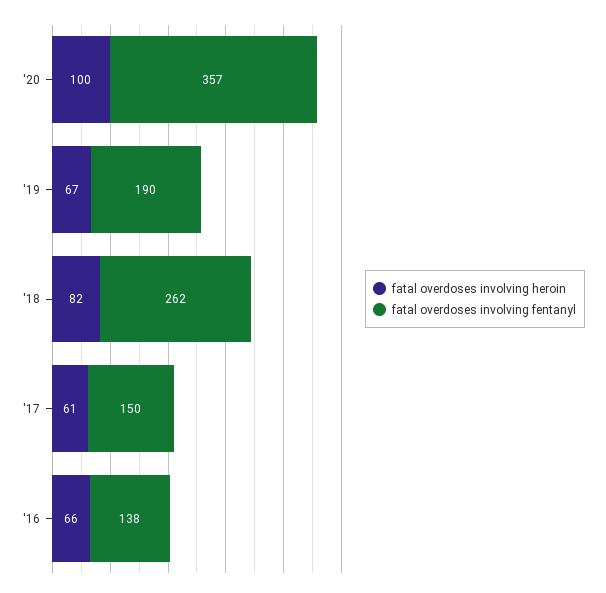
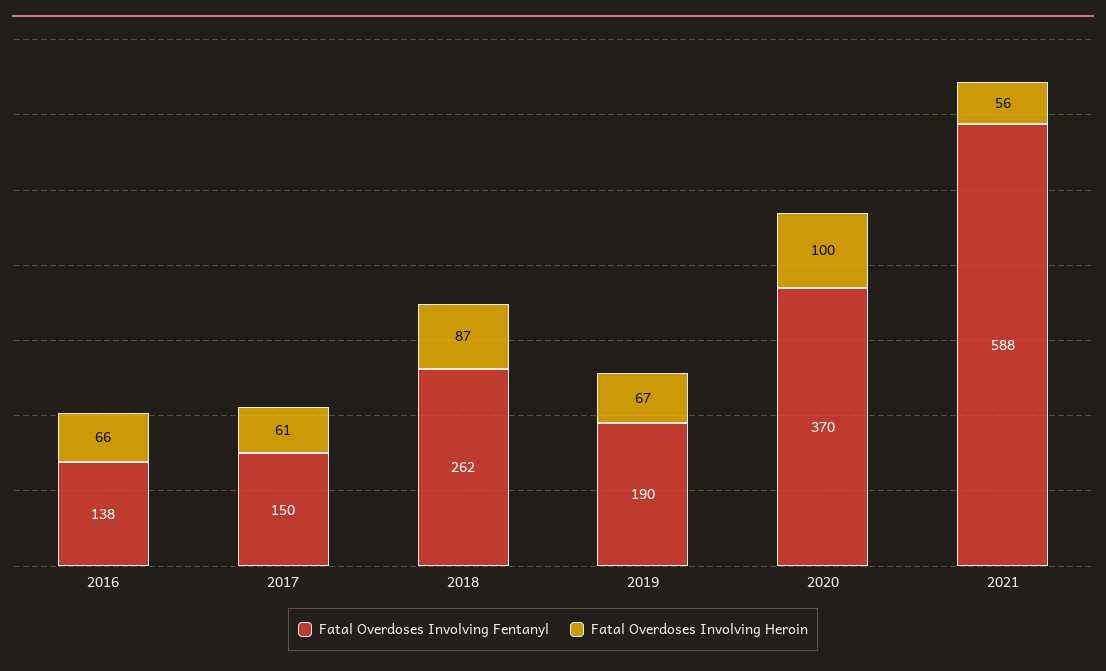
fatal overdoses involving fentanyl, '20: 357 -> 370
fatal overdoses involving heroin, '18: 82 -> 87
fatal overdoses involving fentanyl, 2021: none -> 588
fatal overdoses involving heroin, 2021: none -> 56

